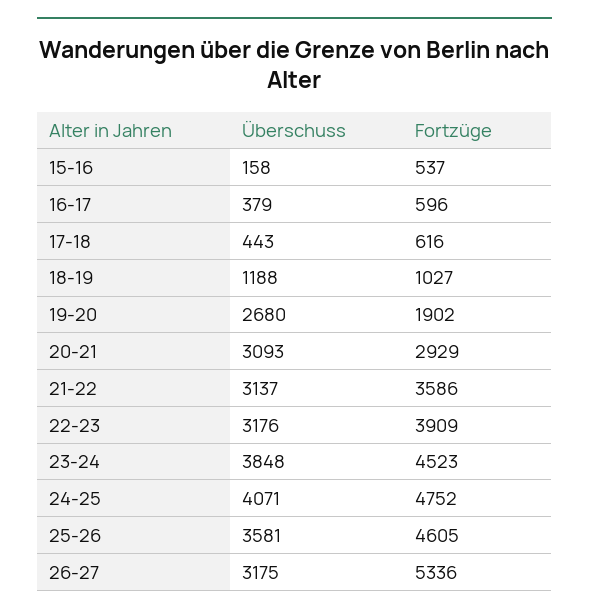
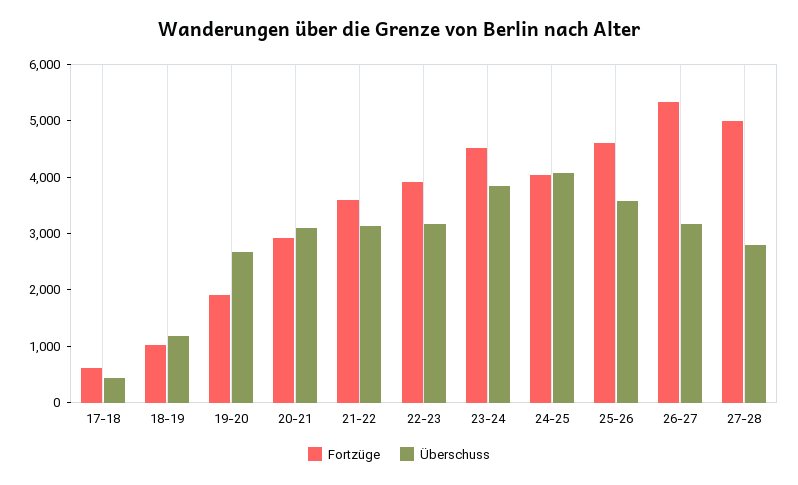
Überschuss, 15-16: 158 -> none
Fortzüge, 15-16: 537 -> none
Überschuss, 16-17: 379 -> none
Fortzüge, 16-17: 596 -> none
Fortzüge, 24-25: 4752 -> 4000
Fortzüge, 27-28: none -> 5000
Überschuss, 27-28: none -> 2800

